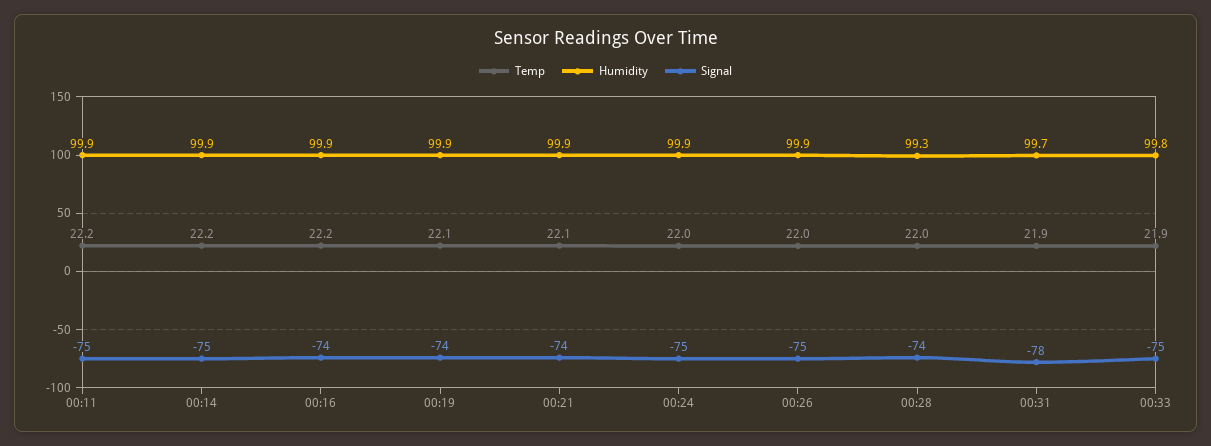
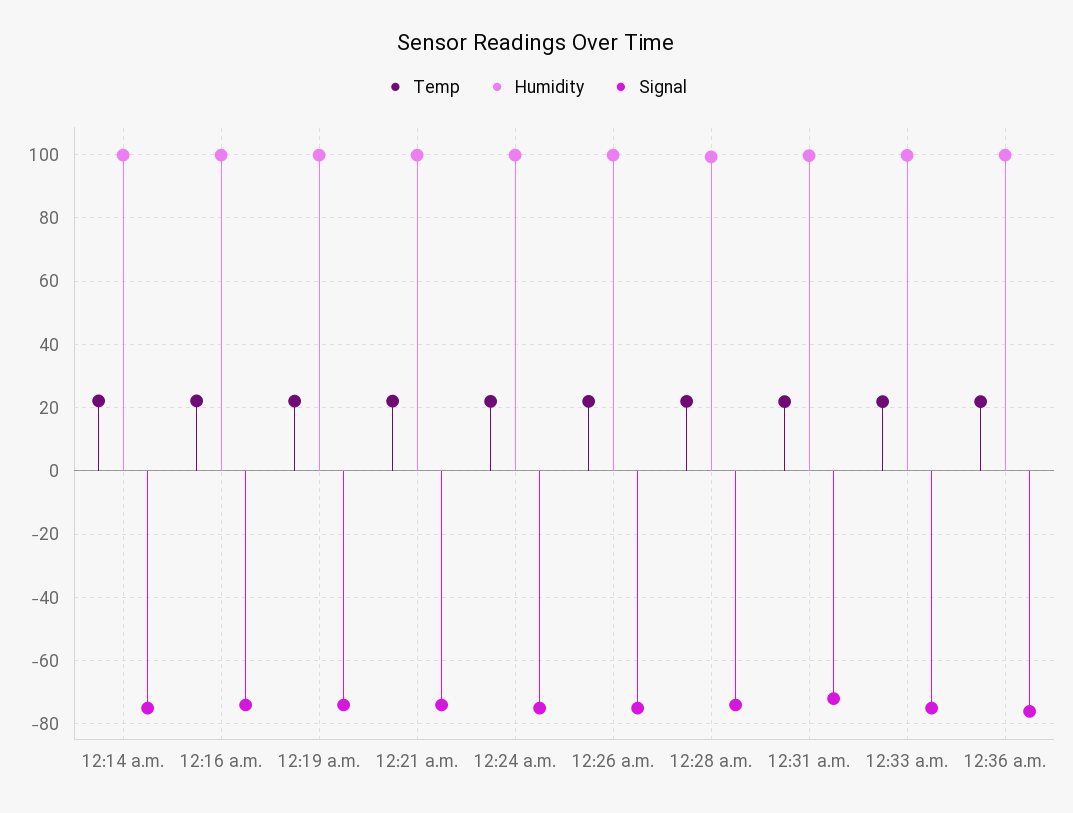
Temp, 00:11: 22.2 -> none
Humidity, 00:11: 99.9 -> none
Signal, 00:11: -75 -> none
Signal, 00:31: -78 -> -72
Temp, 12:36 a.m.: none -> 22
Humidity, 12:36 a.m.: none -> 100
Signal, 12:36 a.m.: none -> -76

